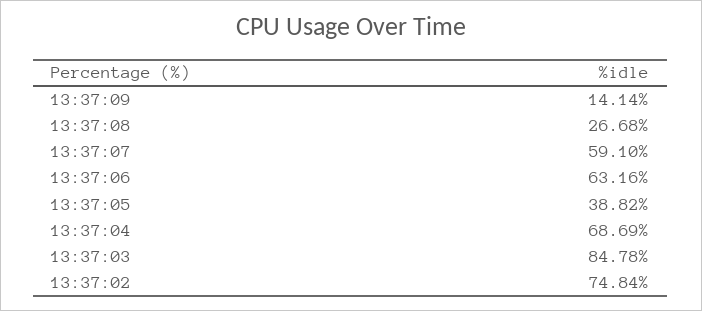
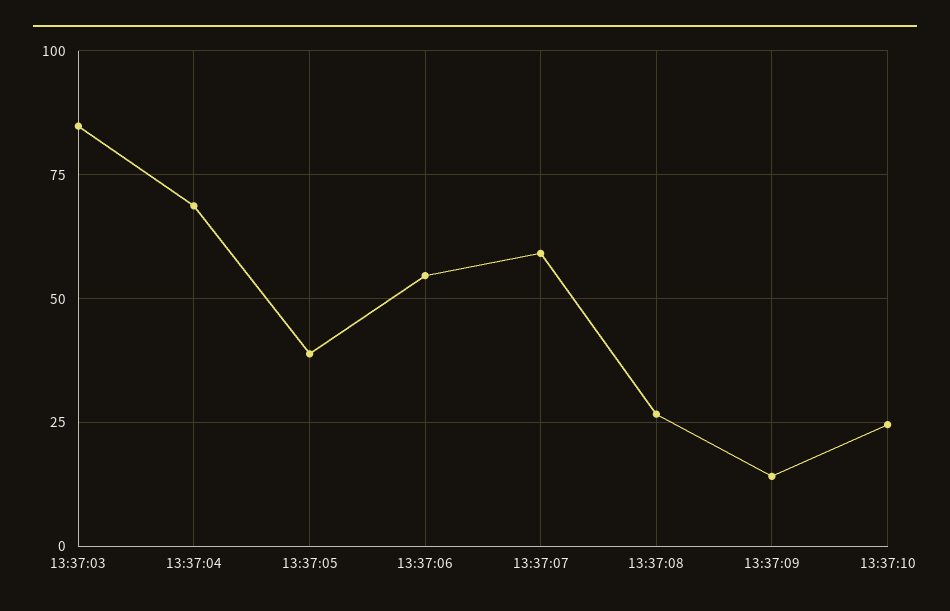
13:37:06: 63.16 -> 55
13:37:02: 74.84 -> none
13:37:10: none -> 25

